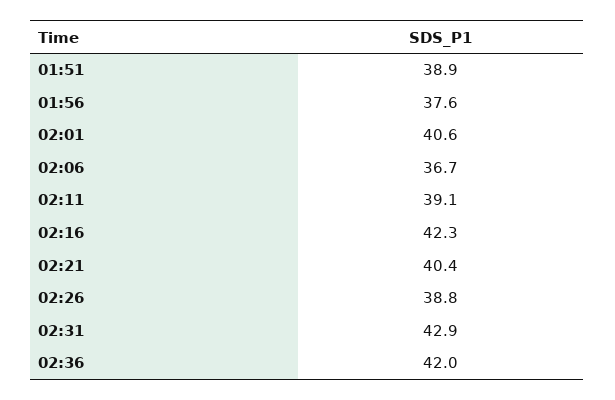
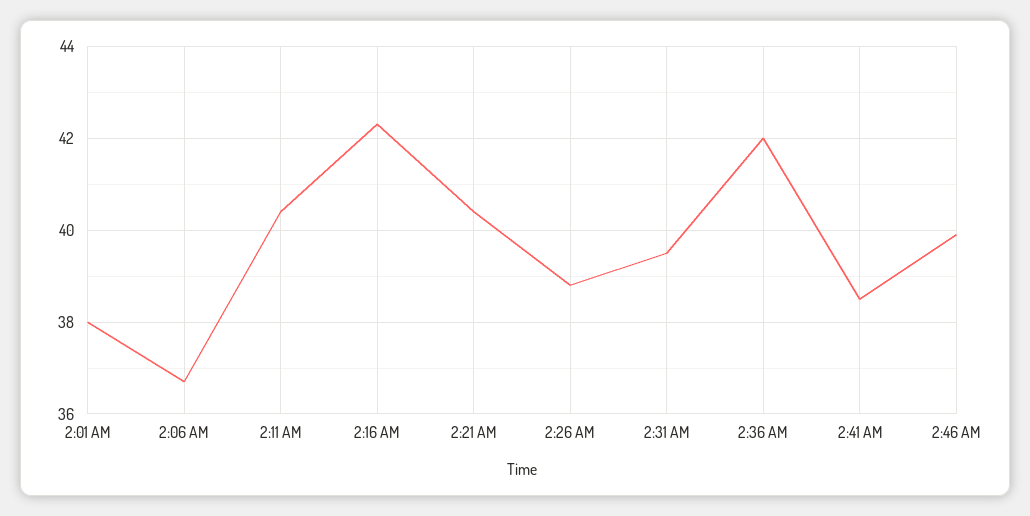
01:51: 38.9 -> none
01:56: 37.6 -> none
02:01: 40.6 -> 38
02:11: 39.1 -> 40.5
02:31: 42.9 -> 39.5
2:41 AM: none -> 38.5
2:46 AM: none -> 40

